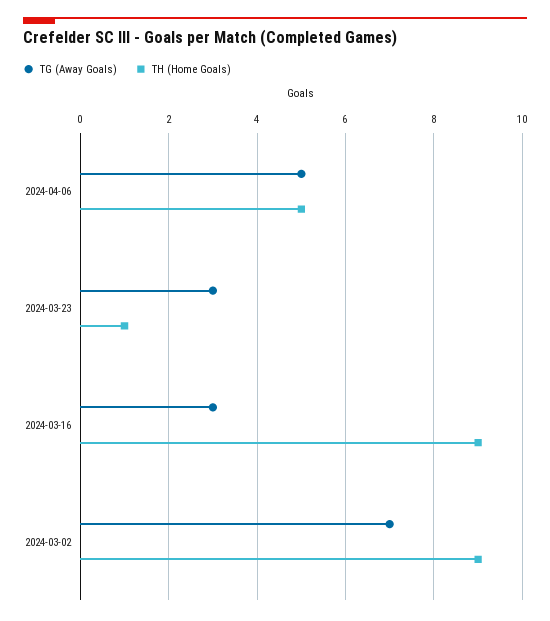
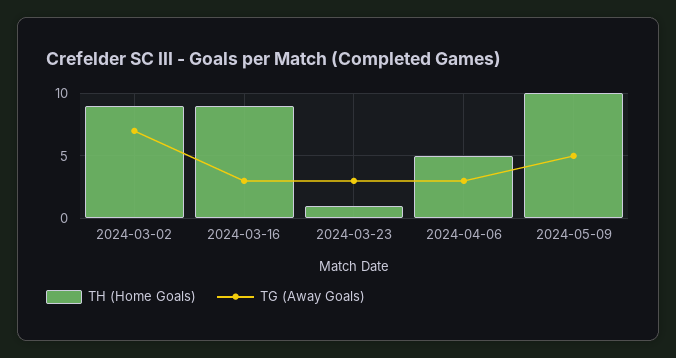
TG (Away Goals), 2024-04-06: 5 -> 3
TH (Home Goals), 2024-05-09: none -> 10
TG (Away Goals), 2024-05-09: none -> 5

